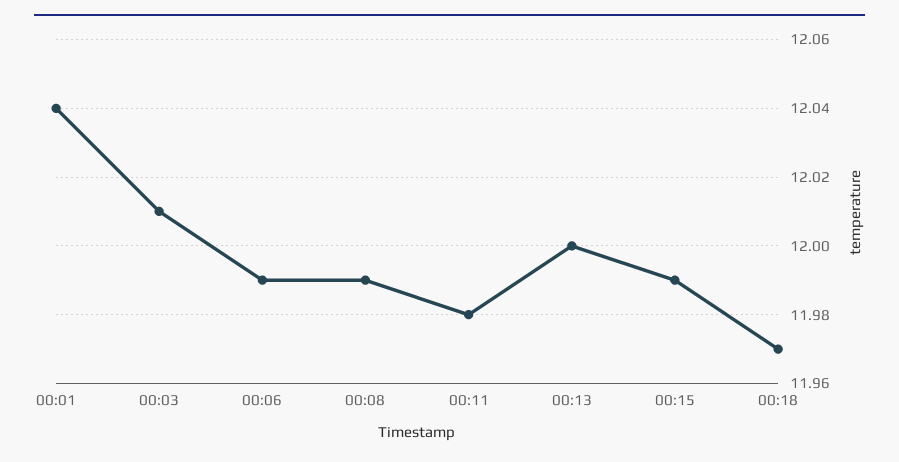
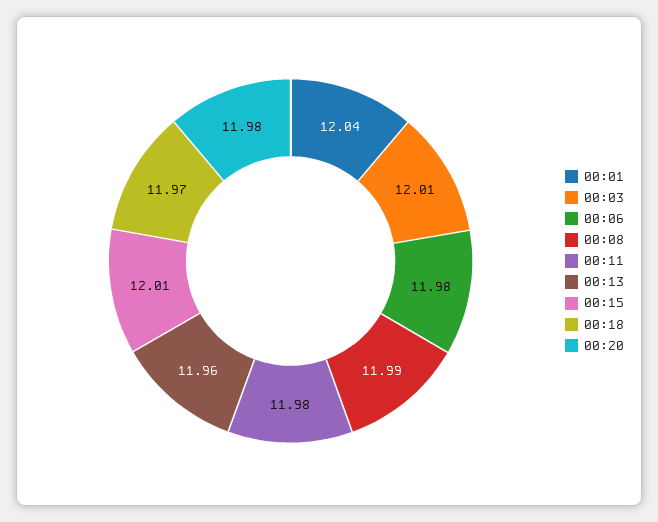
00:06: 11.99 -> 11.98
00:13: 12 -> 11.96
00:15: 11.99 -> 12.01
00:20: none -> 11.98

